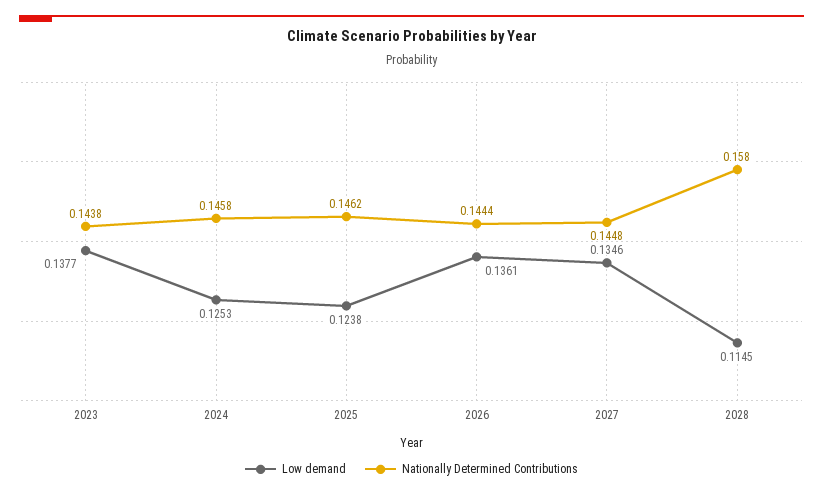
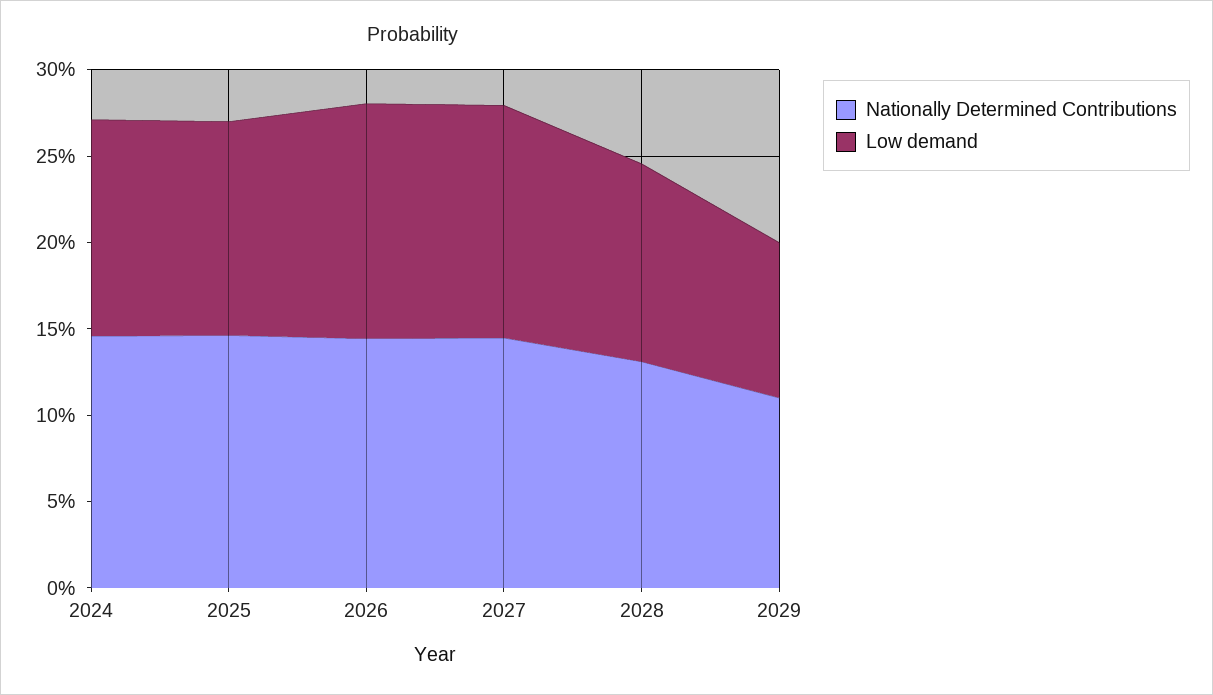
Low demand, 2023: 0.1377 -> none
Nationally Determined Contributions, 2023: 0.1438 -> none
Nationally Determined Contributions, 2028: 0.158 -> 0.13
Nationally Determined Contributions, 2029: none -> 0.11
Low demand, 2029: none -> 0.09

